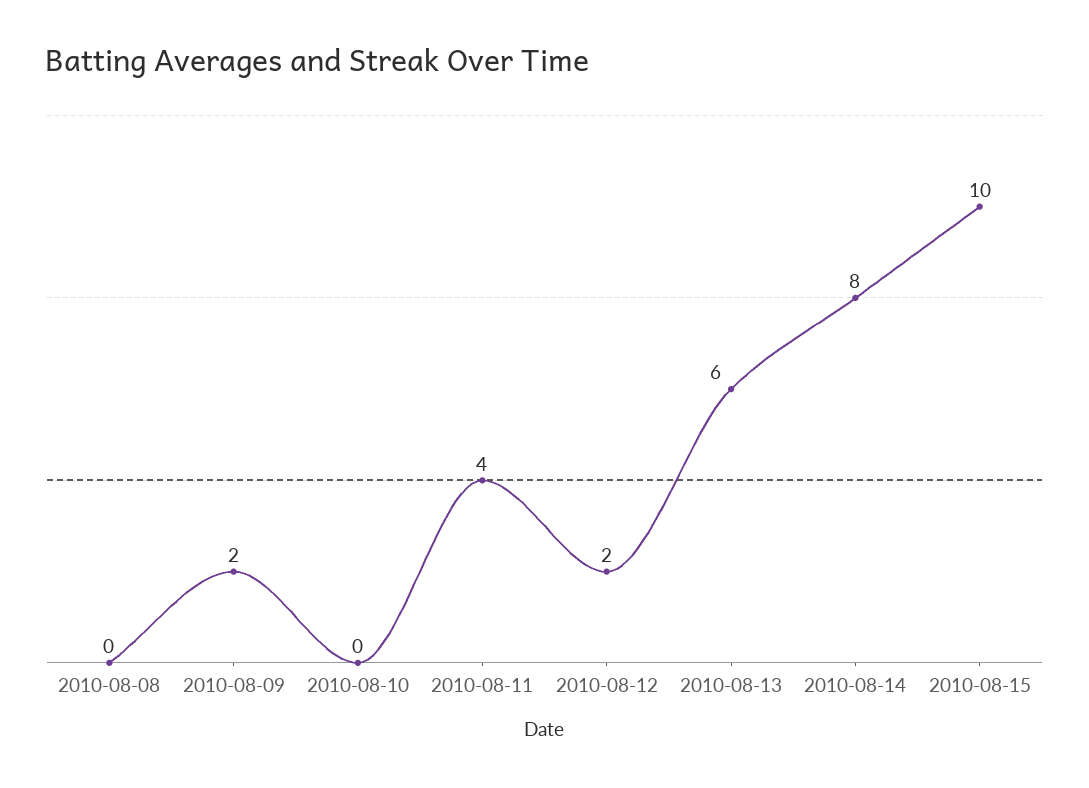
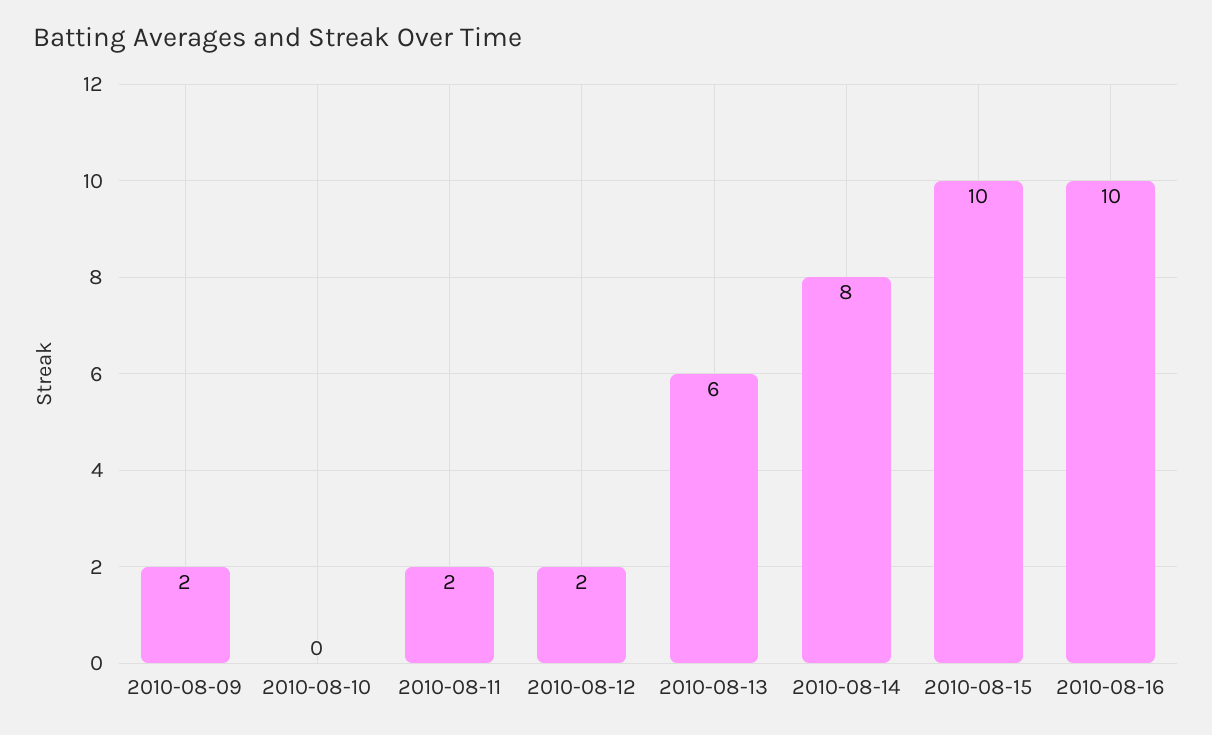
2010-08-08: 0 -> none
2010-08-11: 4 -> 2
2010-08-16: none -> 10

